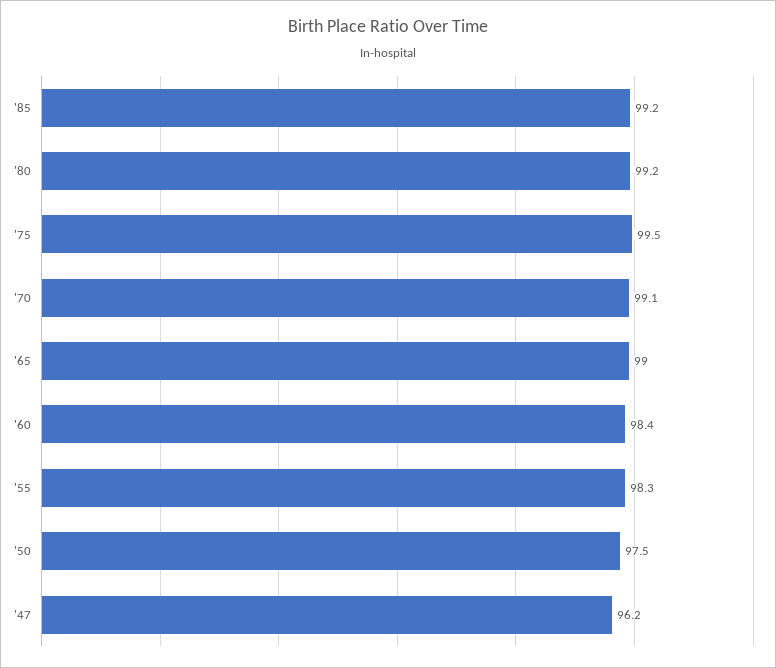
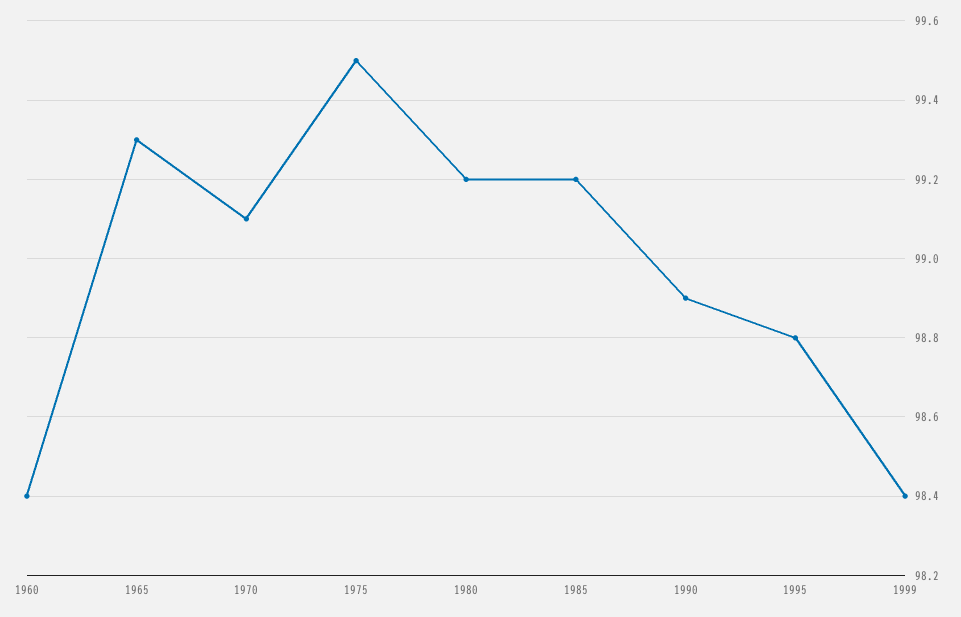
'65: 99 -> 99.3
'55: 98.3 -> none
'50: 97.5 -> none
'47: 96.2 -> none
1990: none -> 98.9
1995: none -> 98.8
1999: none -> 98.4

